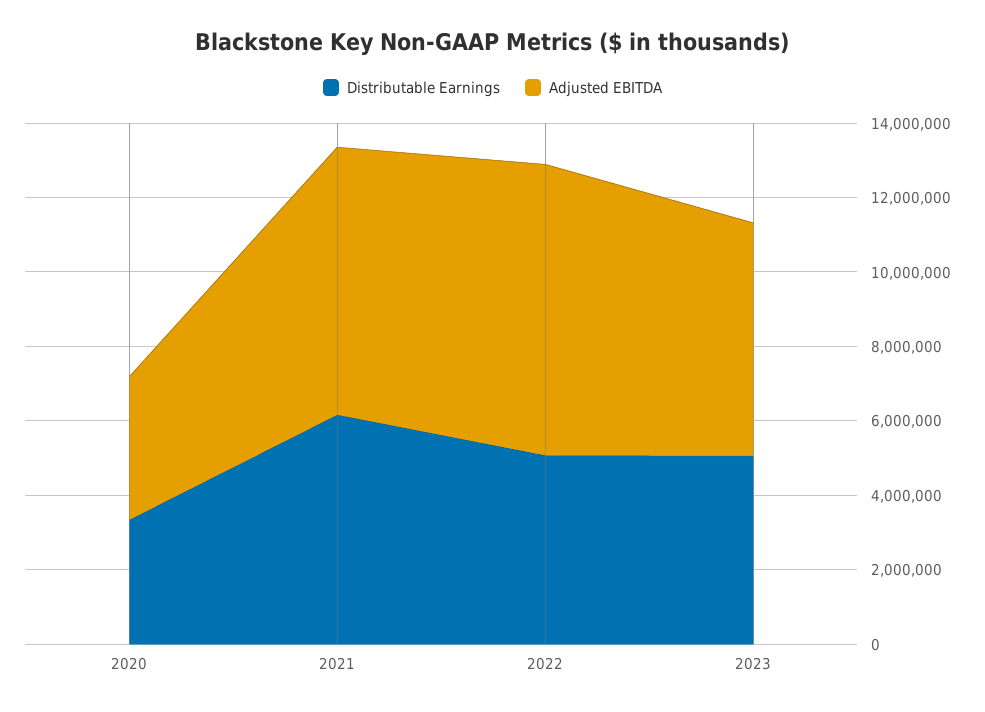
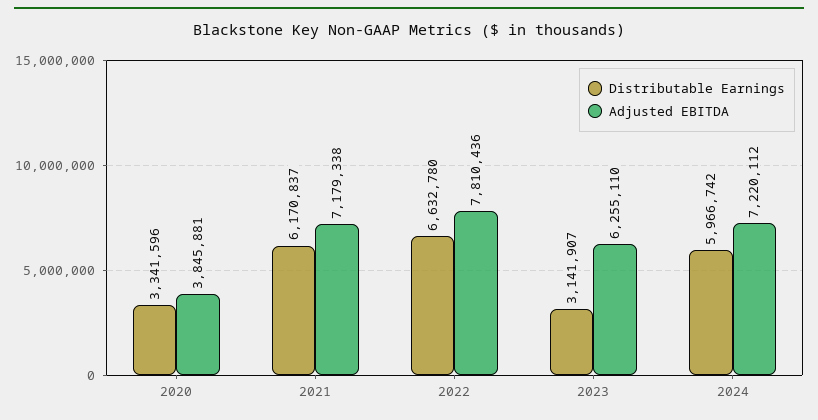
Distributable Earnings, 2022: 5000000 -> 6632780
Distributable Earnings, 2023: 5000000 -> 3141907
Distributable Earnings, 2024: none -> 5966742
Adjusted EBITDA, 2024: none -> 7220112

